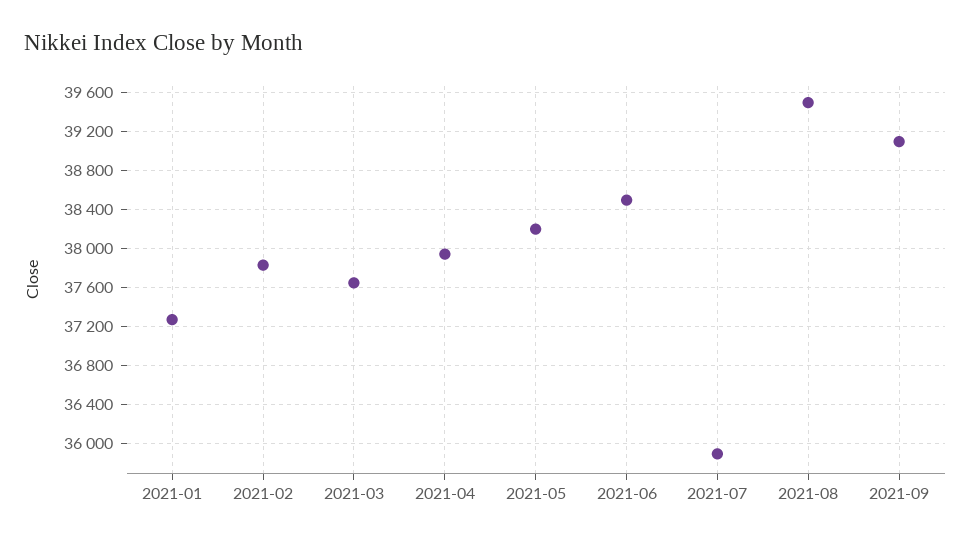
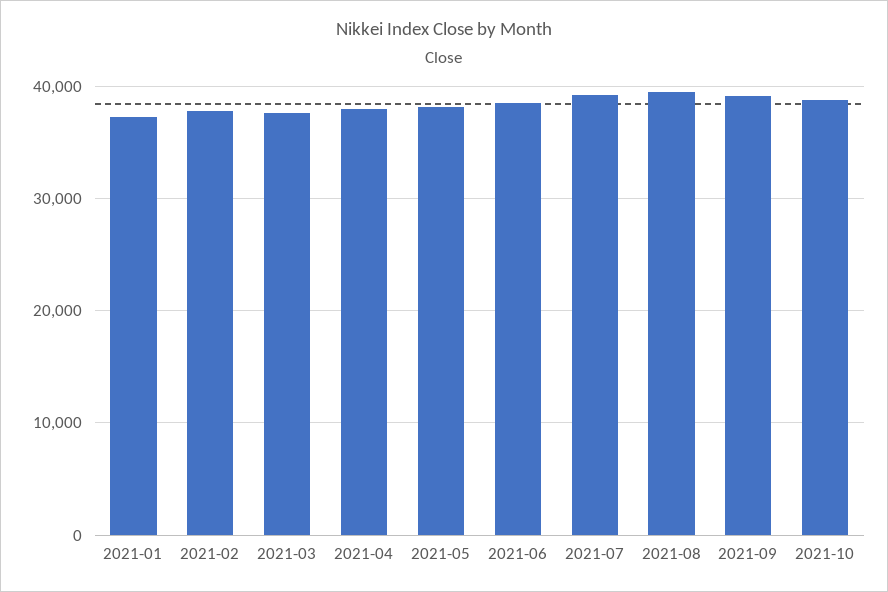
2021-07: 35900 -> 39000
2021-10: none -> 39000

